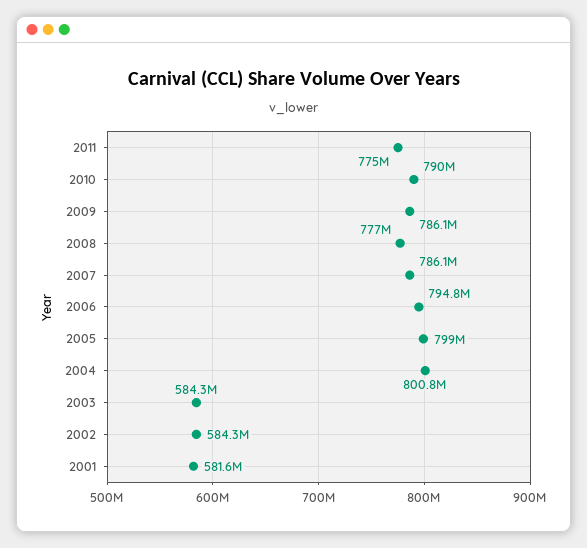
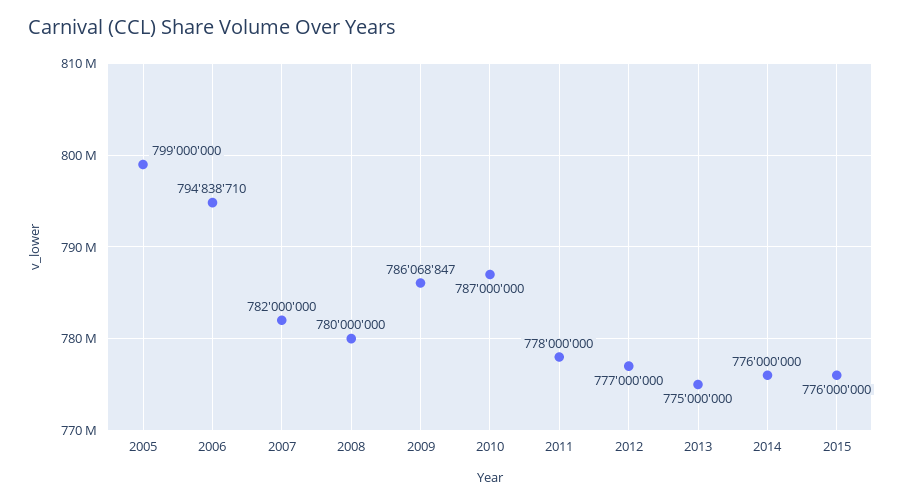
2011: 775000000 -> 778000000
2010: 790000000 -> 787000000
2008: 777000000 -> 780000000
2007: 786100000 -> 782000000
2004: 800800000 -> none
2003: 584300000 -> none
2002: 584300000 -> none
2001: 581600000 -> none
2012: none -> 777000000
2013: none -> 775000000
2014: none -> 776000000
2015: none -> 776000000

